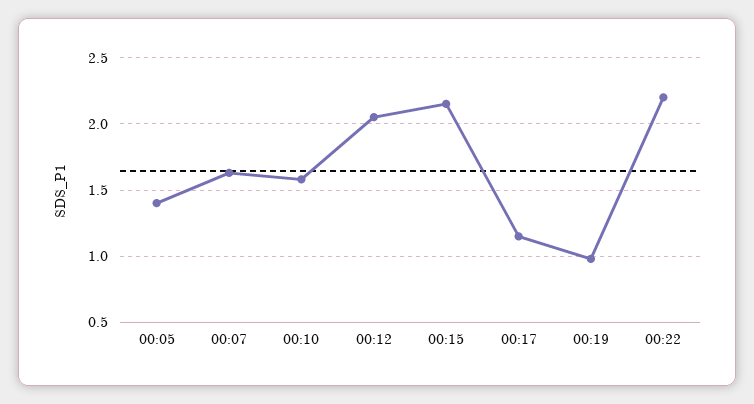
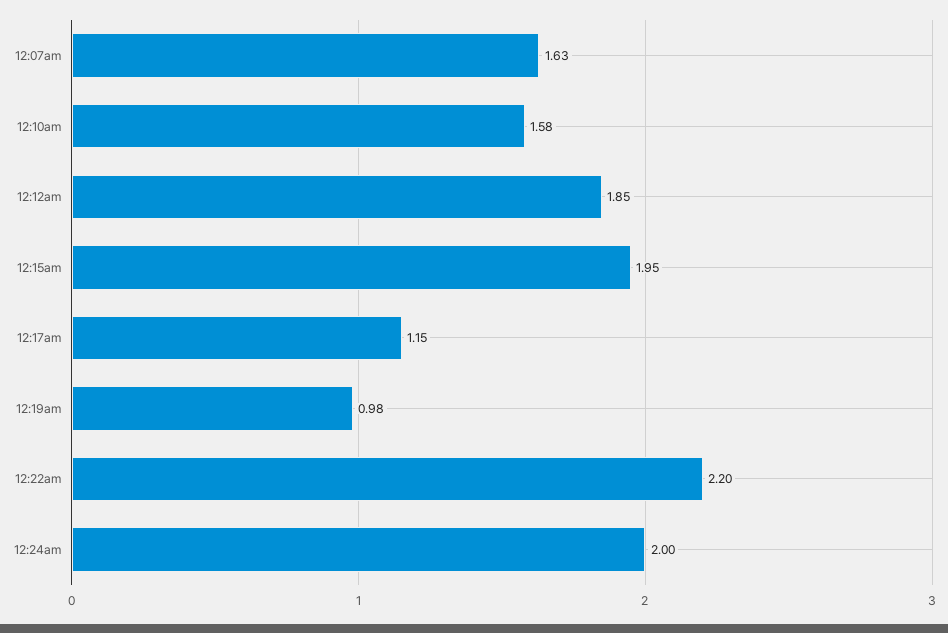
00:05: 1.4 -> none
00:12: 2.05 -> 1.85
00:15: 2.15 -> 1.95
12:24am: none -> 2

